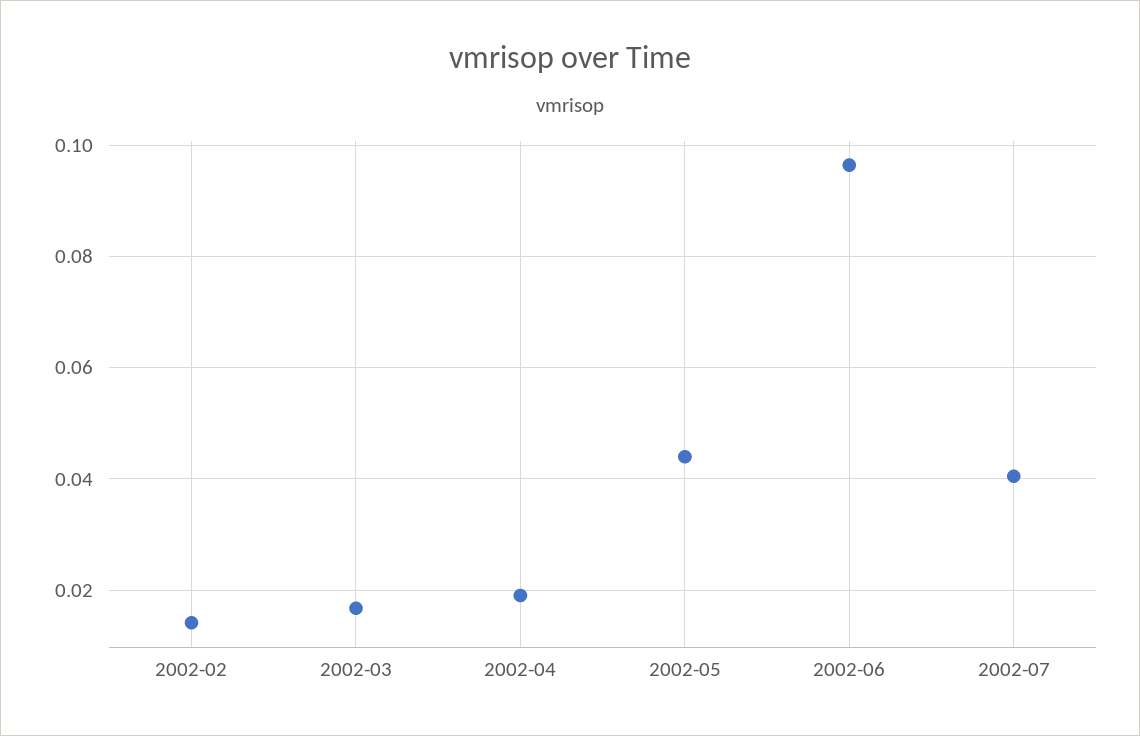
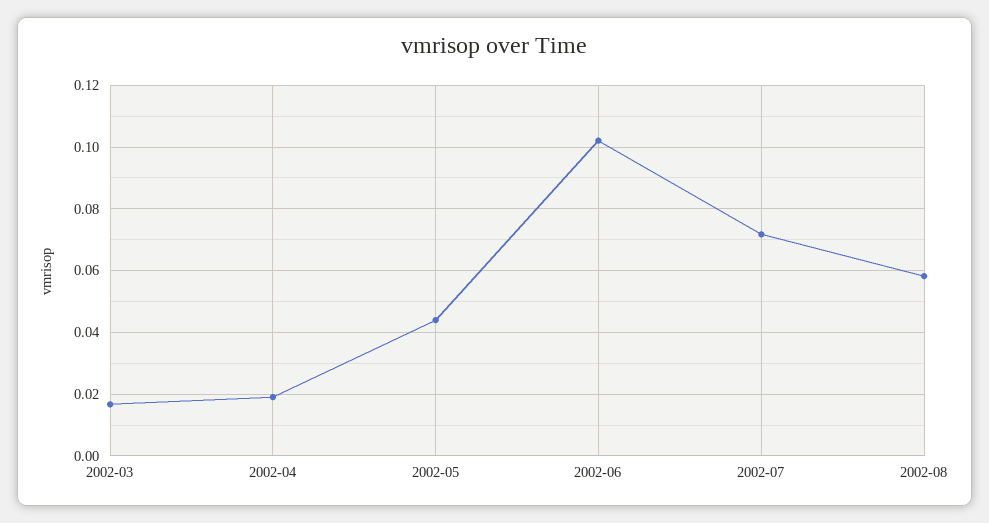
2002-02: 0.014 -> none
2002-06: 0.096 -> 0.102
2002-07: 0.04 -> 0.072
2002-08: none -> 0.058

